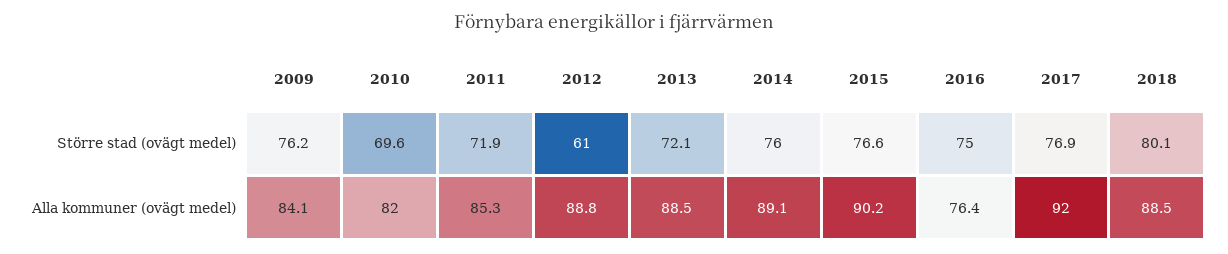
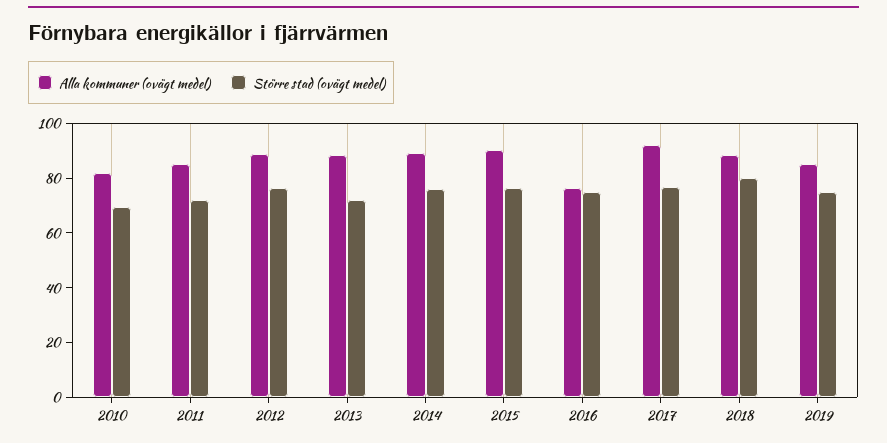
Större stad (ovägt medel), 2009: 76.2 -> none
Större stad (ovägt medel), 2012: 61 -> 75
Alla kommuner (ovägt medel), 2009: 84.1 -> none
Alla kommuner (ovägt medel), 2019: none -> 85
Större stad (ovägt medel), 2019: none -> 75

